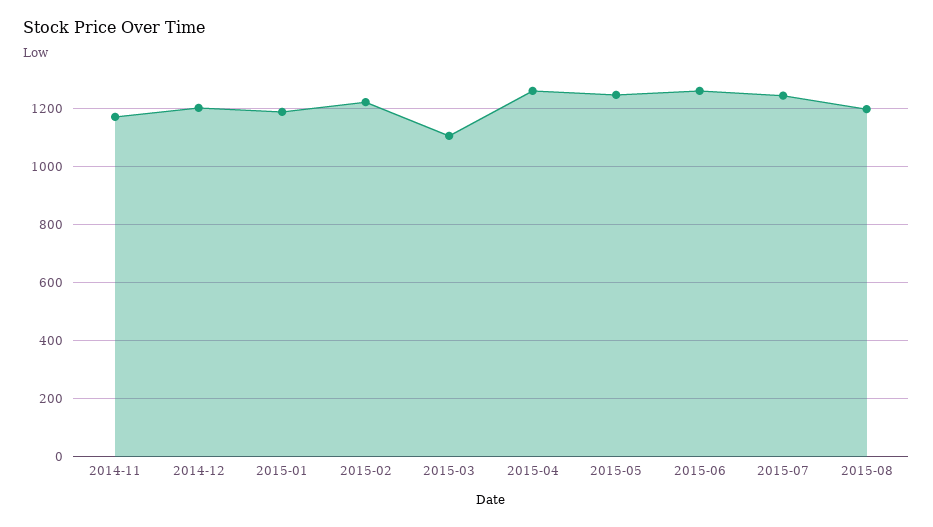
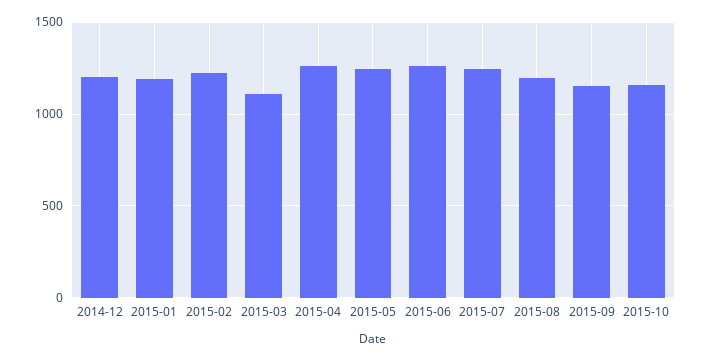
2014-11: 1175 -> none
2015-09: none -> 1150
2015-10: none -> 1150

